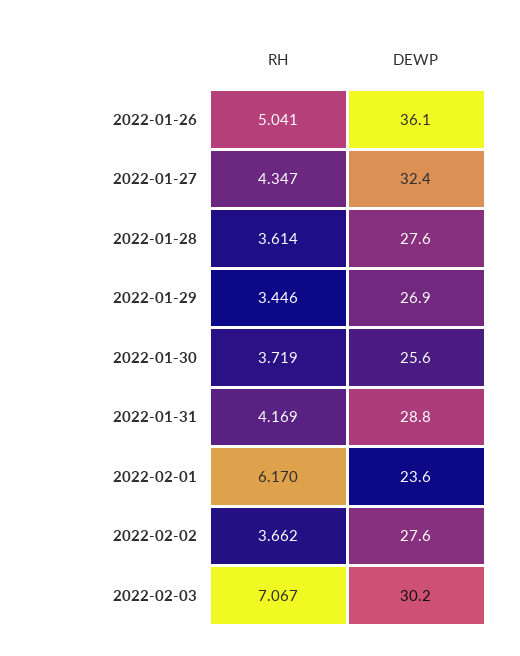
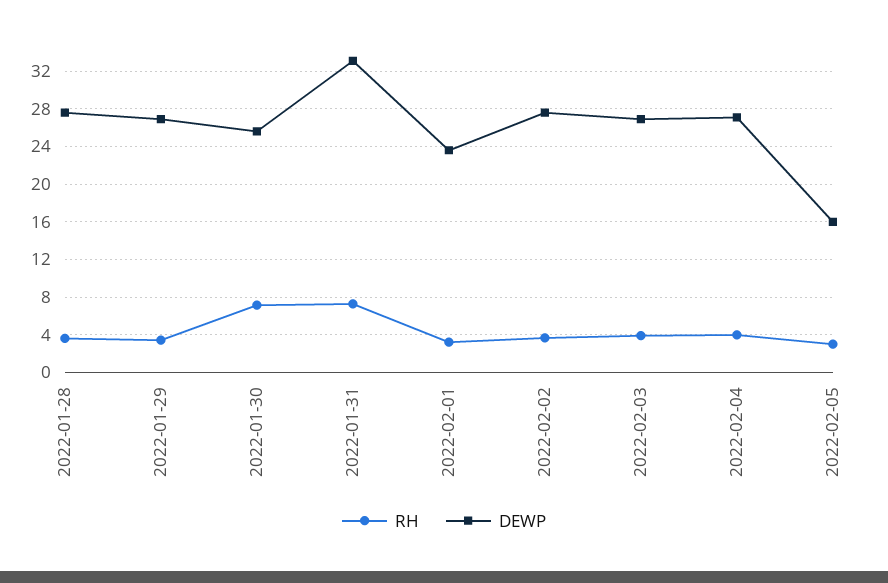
RH, 2022-01-26: 5.041 -> none
DEWP, 2022-01-26: 36.1 -> none
RH, 2022-01-27: 4.347 -> none
DEWP, 2022-01-27: 32.4 -> none
RH, 2022-01-30: 3.719 -> 7
RH, 2022-01-31: 4.169 -> 7
DEWP, 2022-01-31: 28.8 -> 33
RH, 2022-02-01: 6.17 -> 3
RH, 2022-02-03: 7.067 -> 4
DEWP, 2022-02-03: 30.2 -> 27
RH, 2022-02-04: none -> 4
DEWP, 2022-02-04: none -> 27
RH, 2022-02-05: none -> 3
DEWP, 2022-02-05: none -> 16

